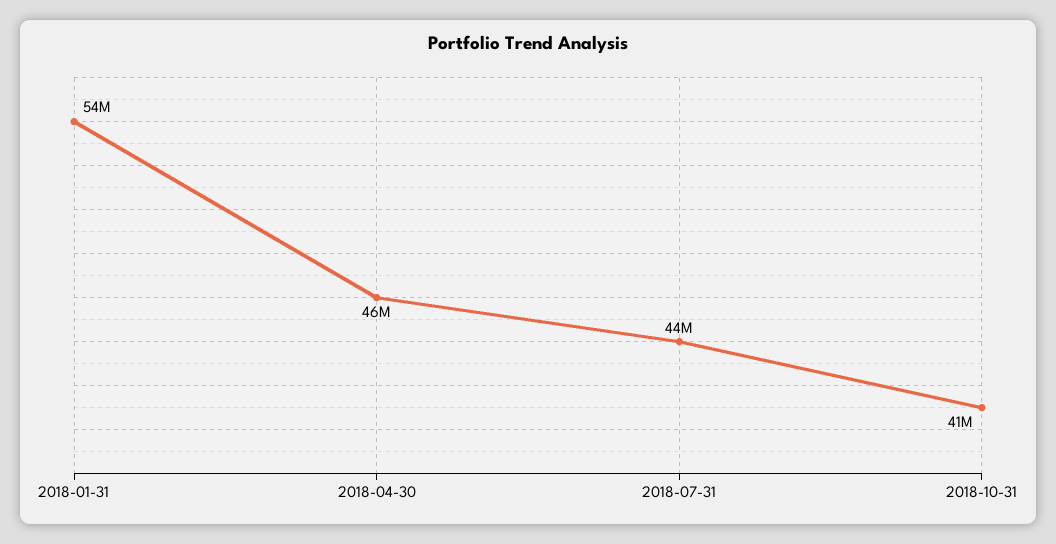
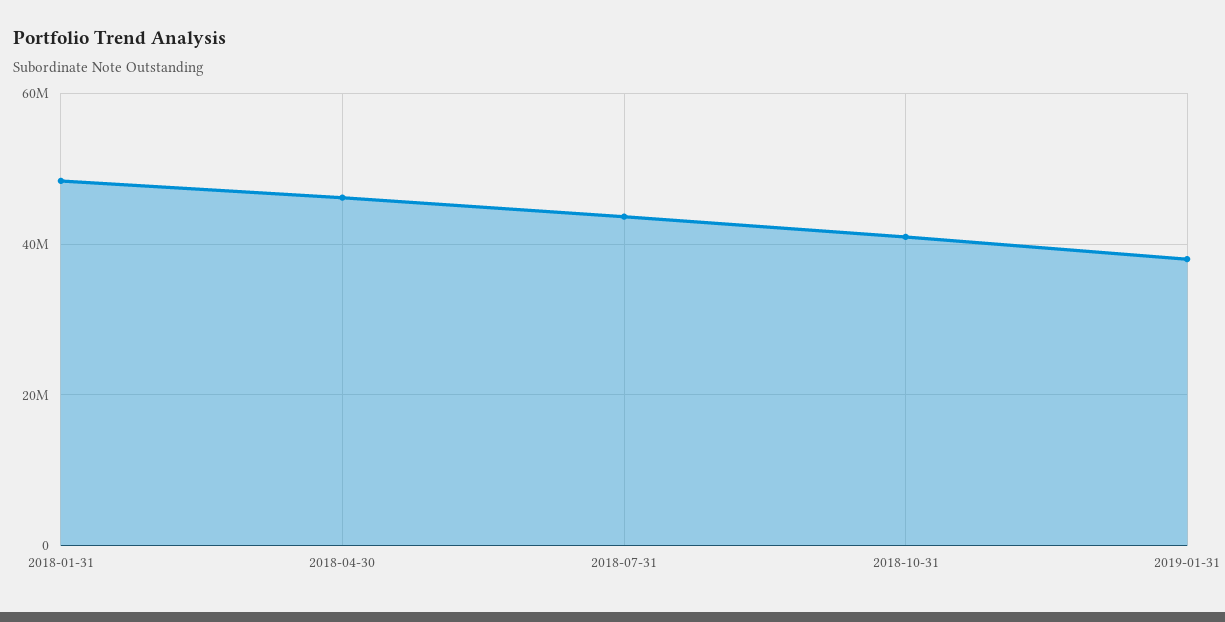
2018-01-31: 54000000 -> 48000000
2019-01-31: none -> 38000000

